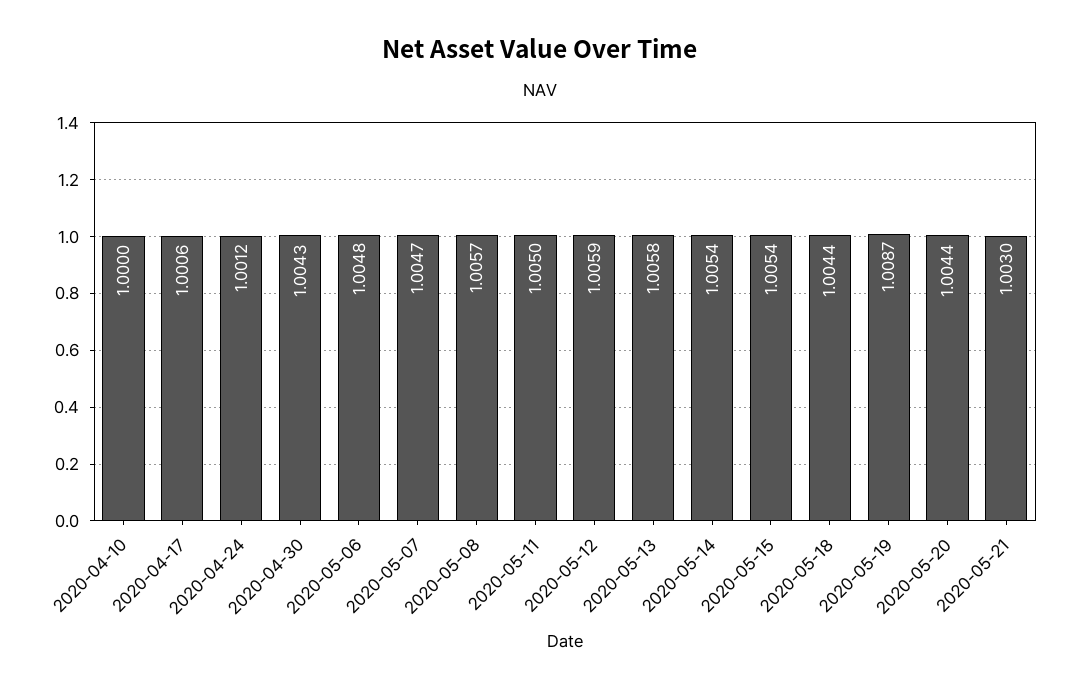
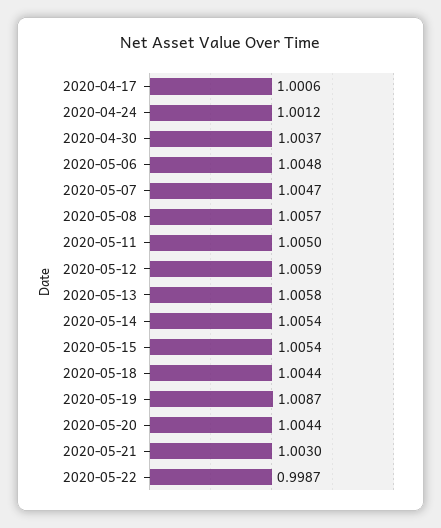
2020-04-10: 1 -> none
2020-04-30: 1.0043 -> 1.0037
2020-05-22: none -> 0.9987

